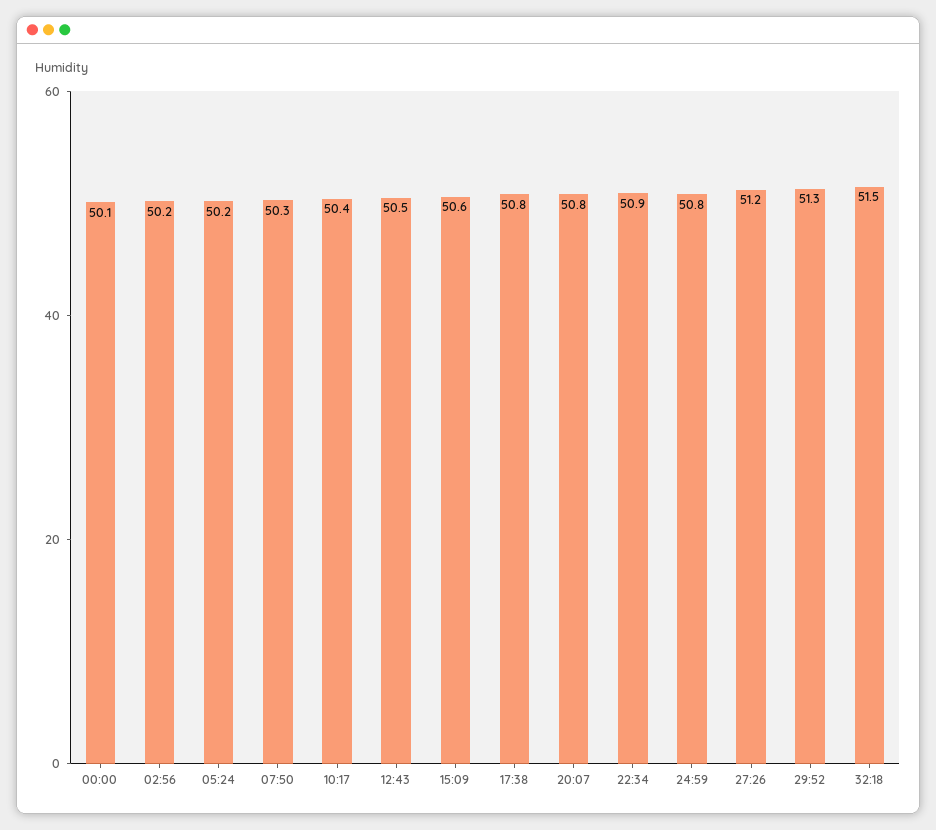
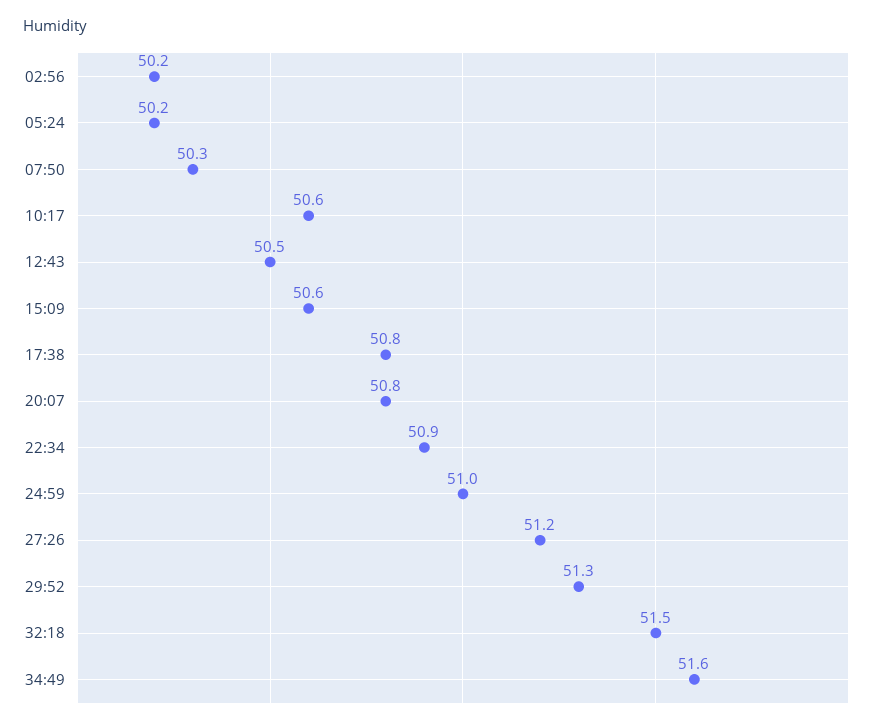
00:00: 50.1 -> none
10:17: 50.4 -> 50.6
24:59: 50.8 -> 51
34:49: none -> 51.6

